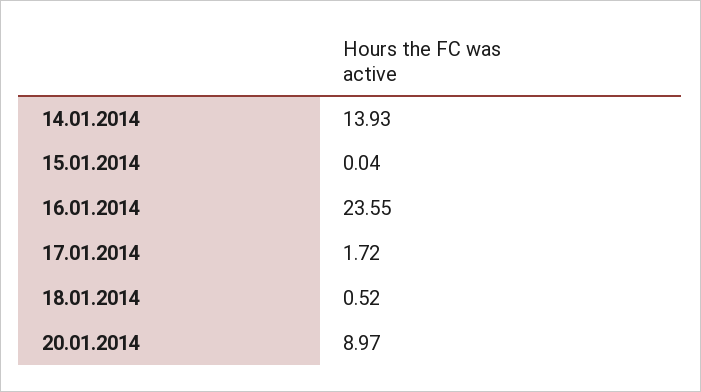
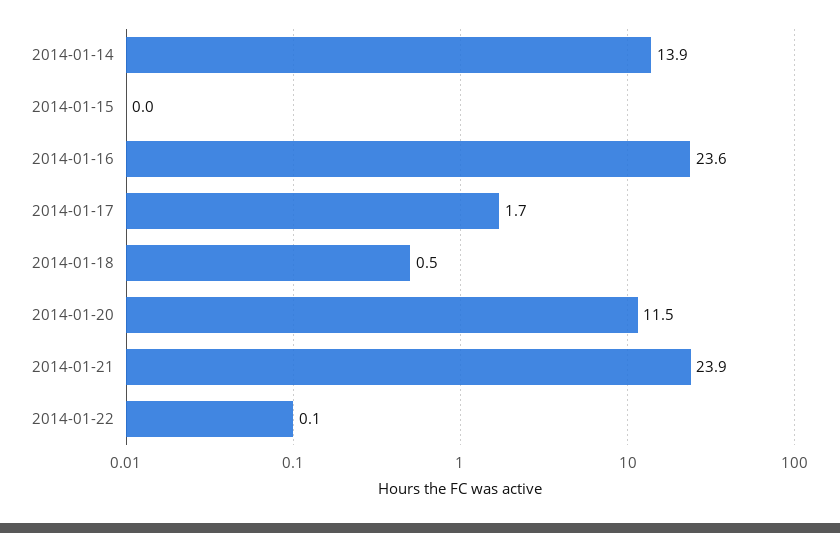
20.01.2014: 8.97 -> 11.5
2014-01-21: none -> 23.9
2014-01-22: none -> 0.1

